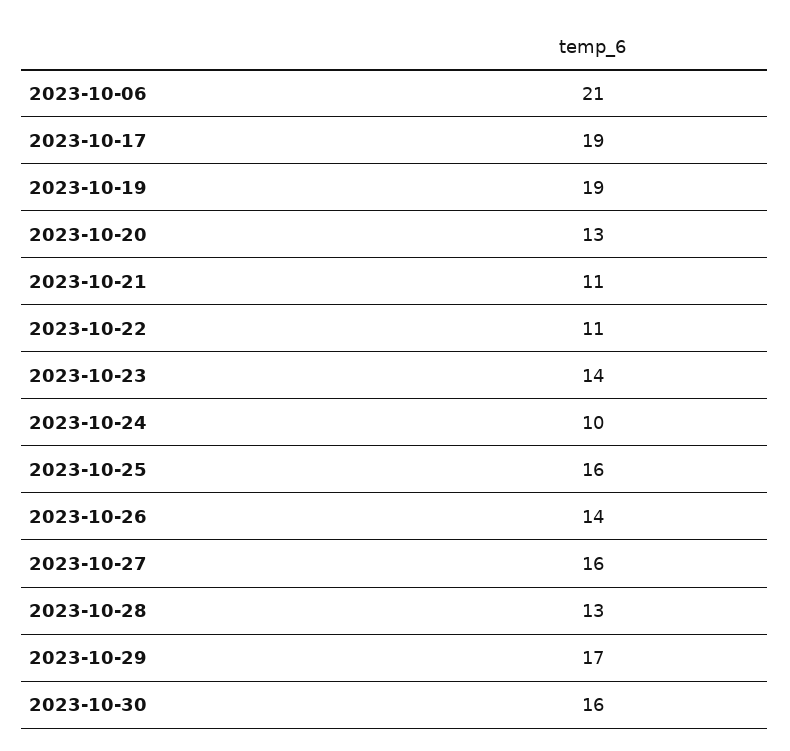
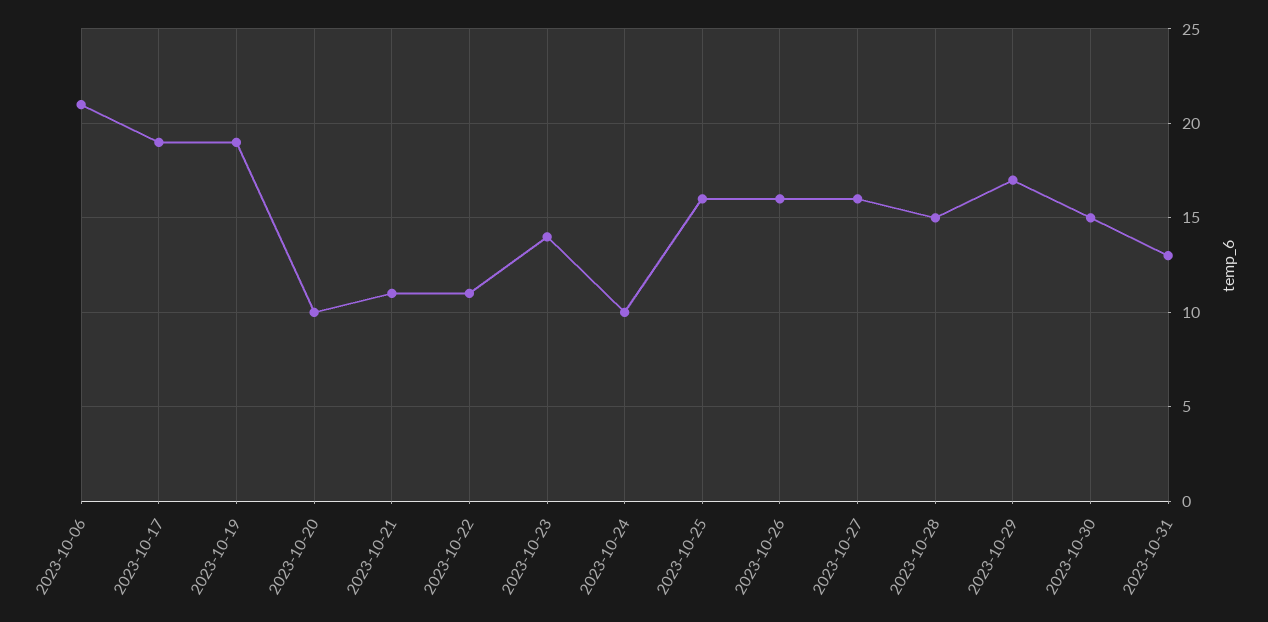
2023-10-20: 13 -> 10
2023-10-26: 14 -> 16
2023-10-28: 13 -> 15
2023-10-30: 16 -> 15
2023-10-31: none -> 13

